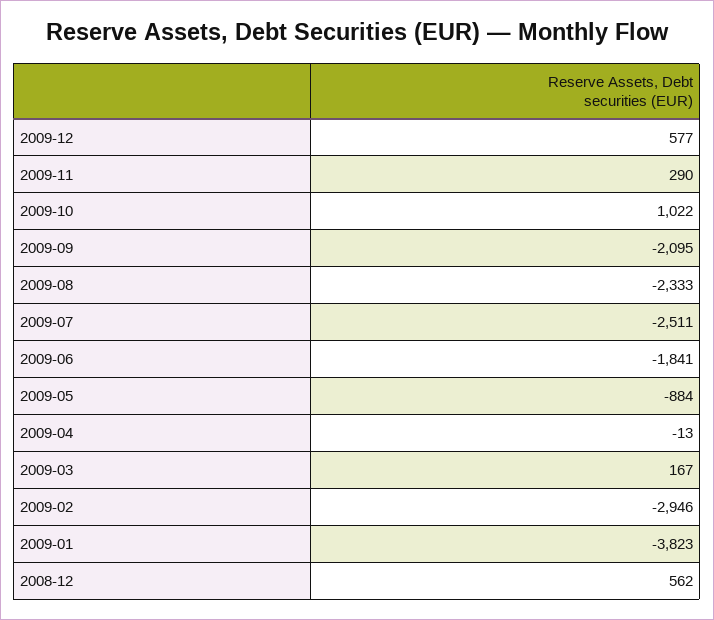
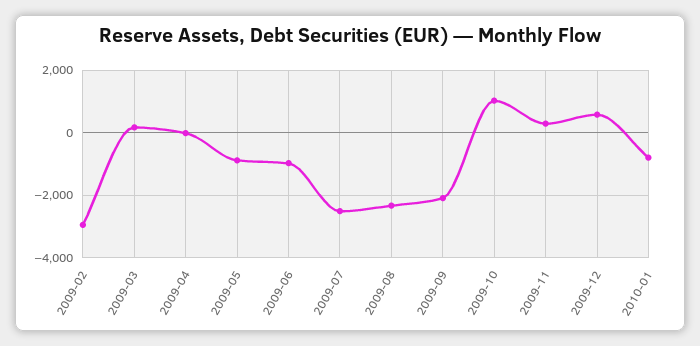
2009-06: -1841 -> -1000
2009-01: -3823 -> none
2008-12: 562 -> none
2010-01: none -> -800

